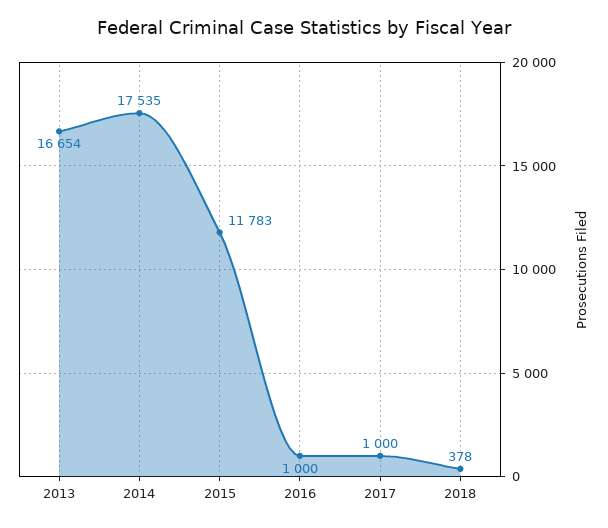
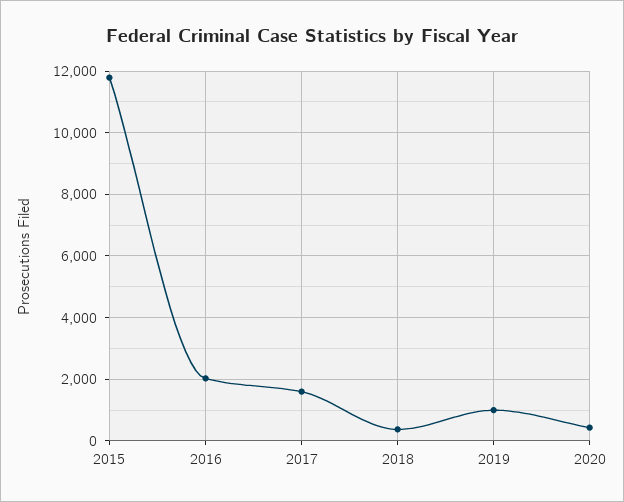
2013: 16654 -> none
2014: 17535 -> none
2016: 1000 -> 2000
2017: 1000 -> 1600
2019: none -> 1000
2020: none -> 400

